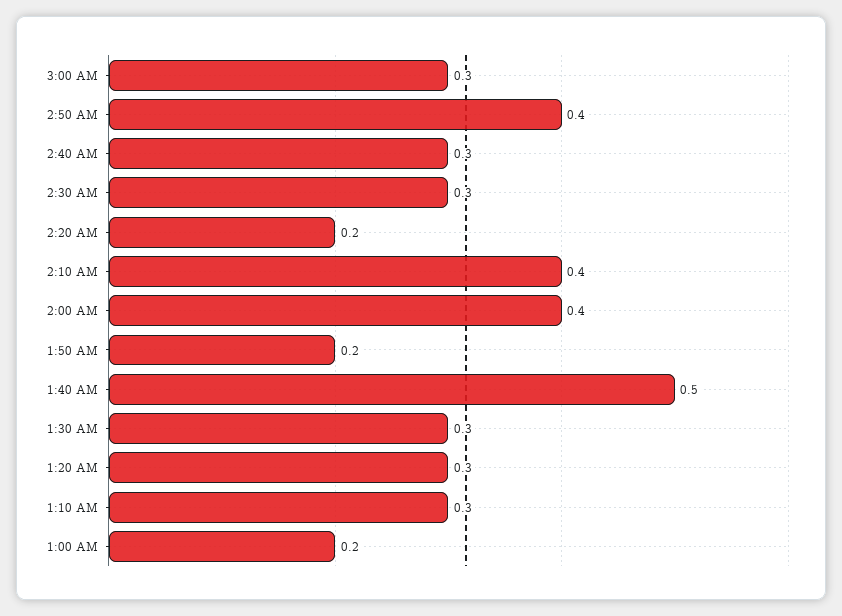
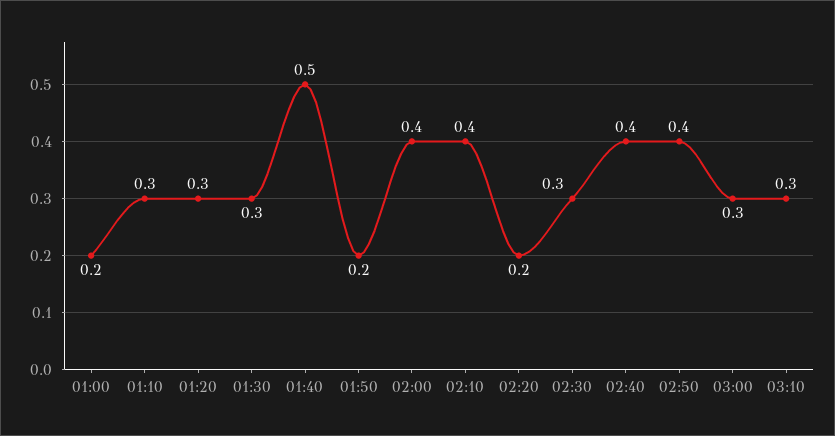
2:40 AM: 0.3 -> 0.4
03:10: none -> 0.3

